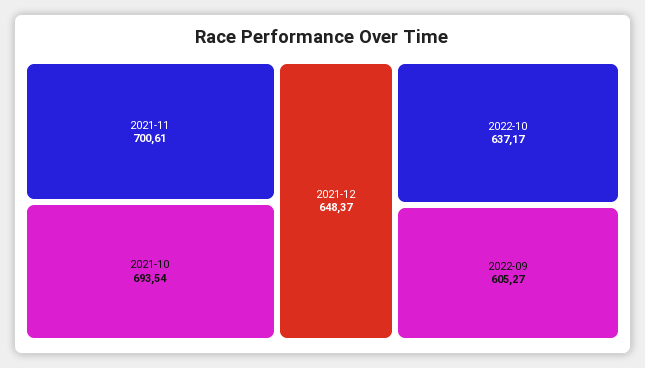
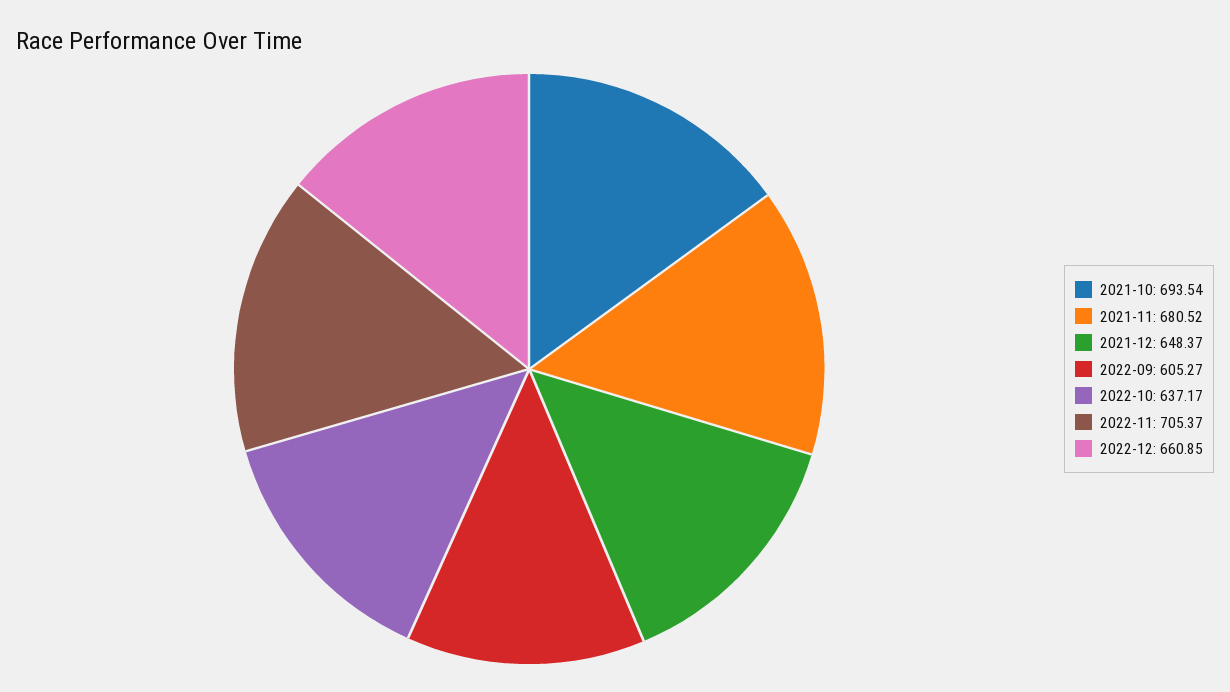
2021-11: 700.61 -> 680.52
2022-11: none -> 705.37
2022-12: none -> 660.85

